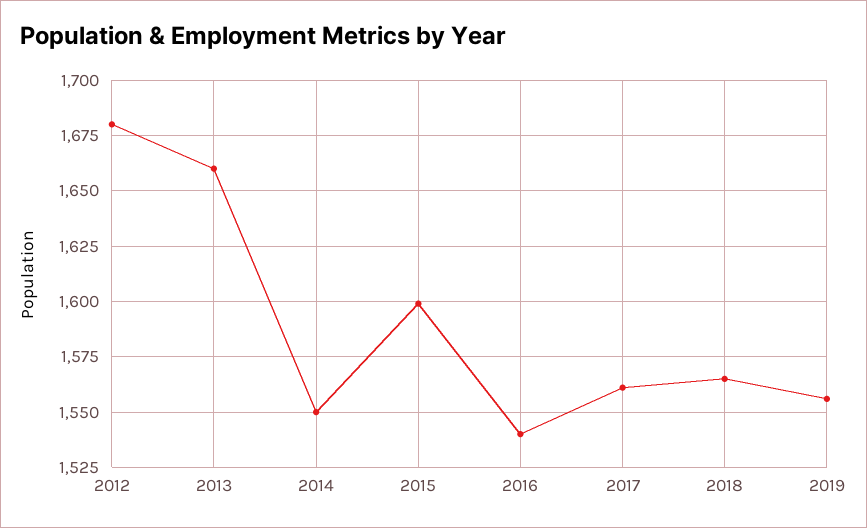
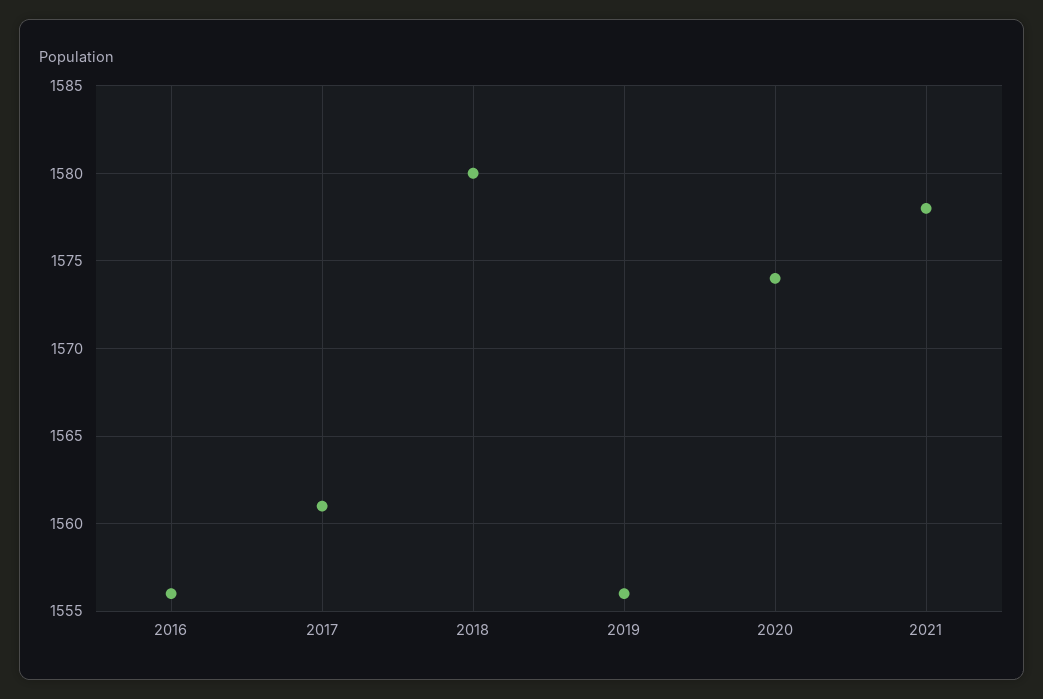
2012: 1680 -> none
2013: 1660 -> none
2014: 1550 -> none
2015: 1600 -> none
2016: 1540 -> 1556
2018: 1565 -> 1580
2020: none -> 1574
2021: none -> 1578

